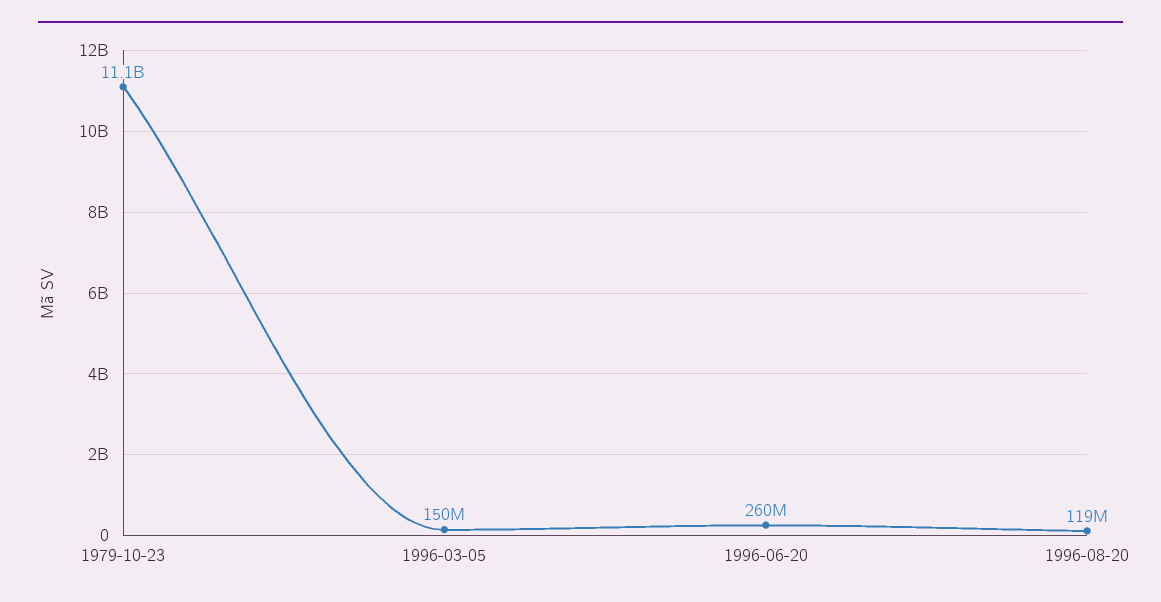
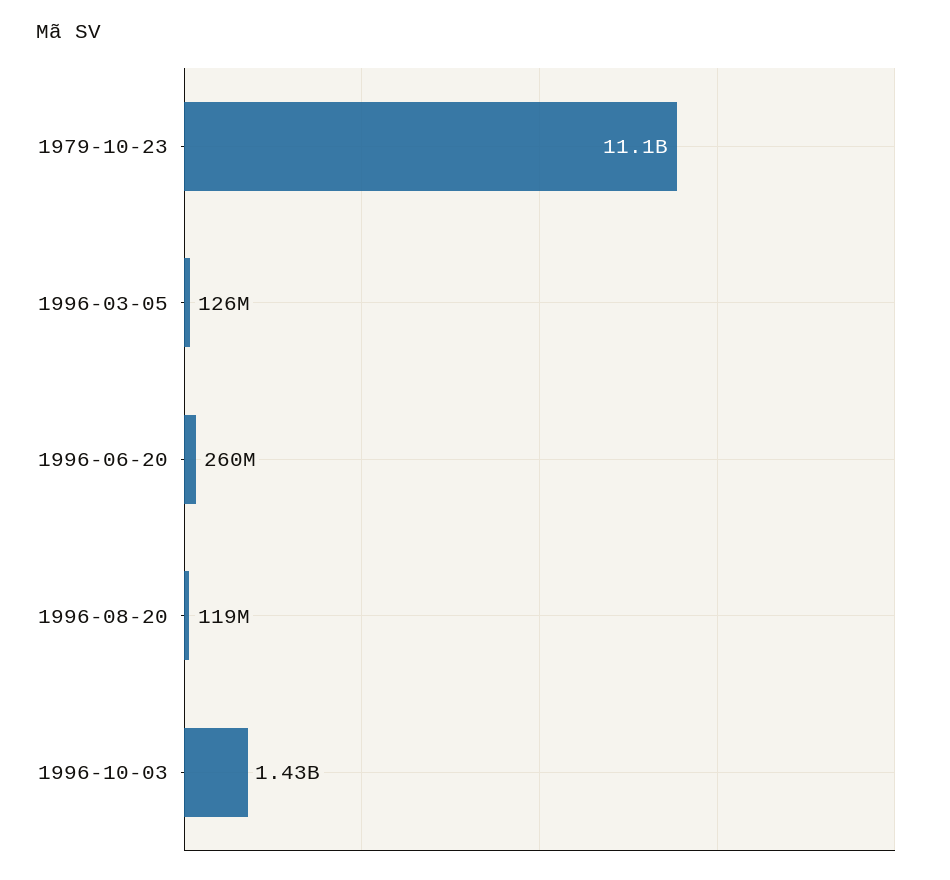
1996-03-05: 150000000 -> 126000000
1996-10-03: none -> 1430000000

